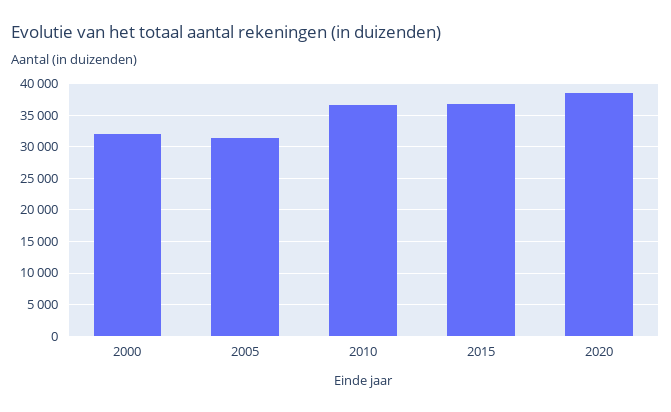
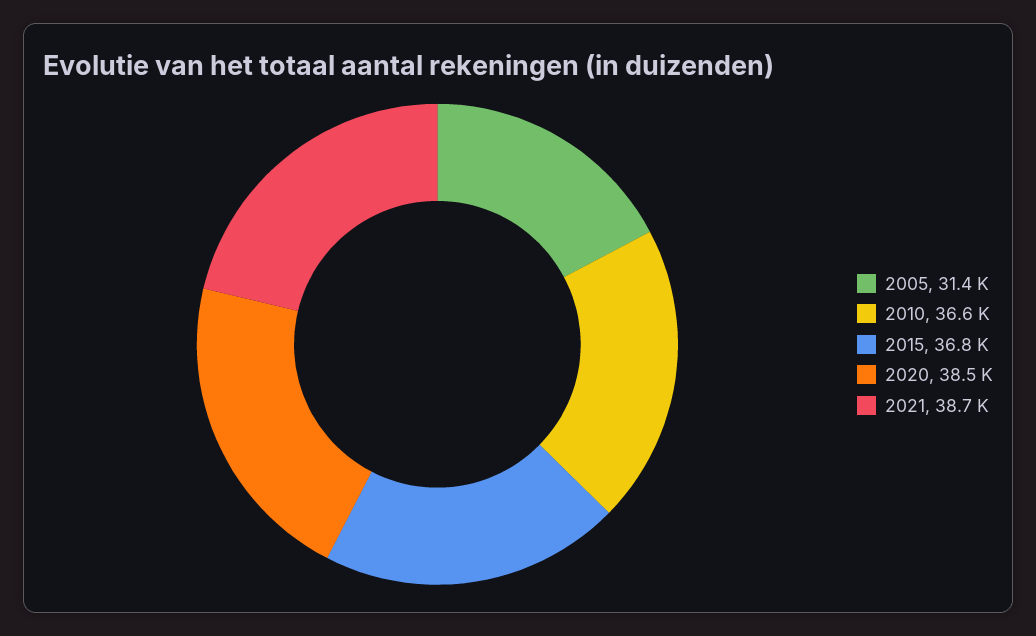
2000: 32000 -> none
2021: none -> 38700

